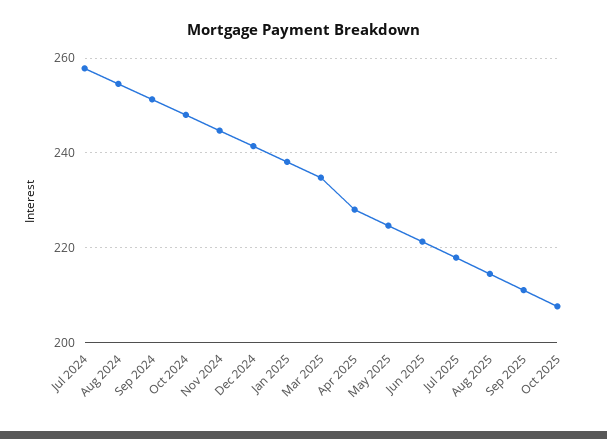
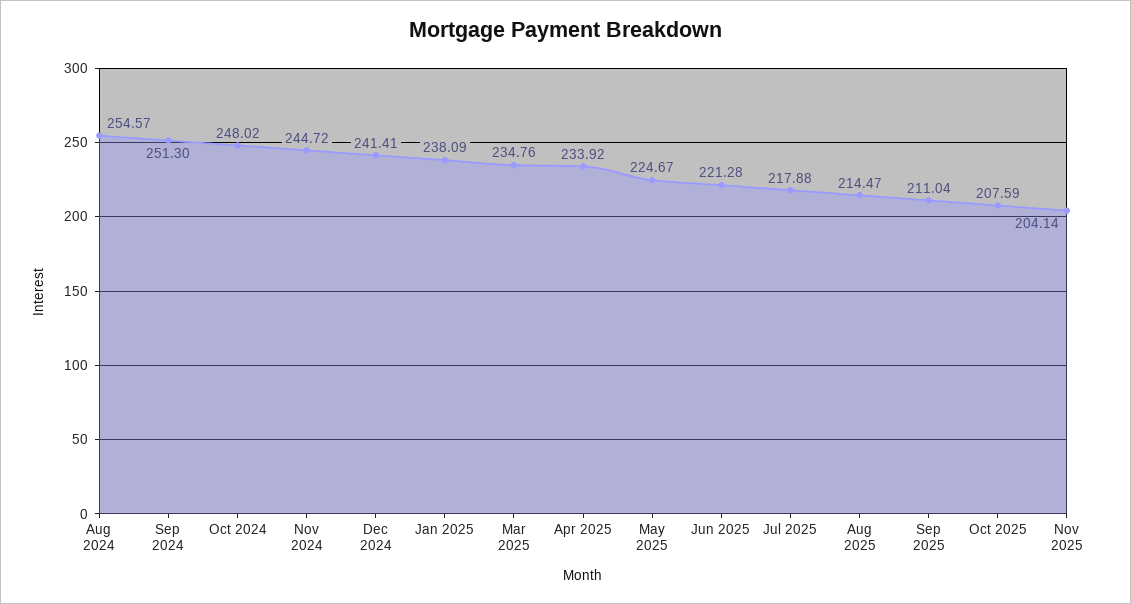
Jul 2024: 258 -> none
Apr 2025: 228 -> 233.92
Nov 2025: none -> 204.14

